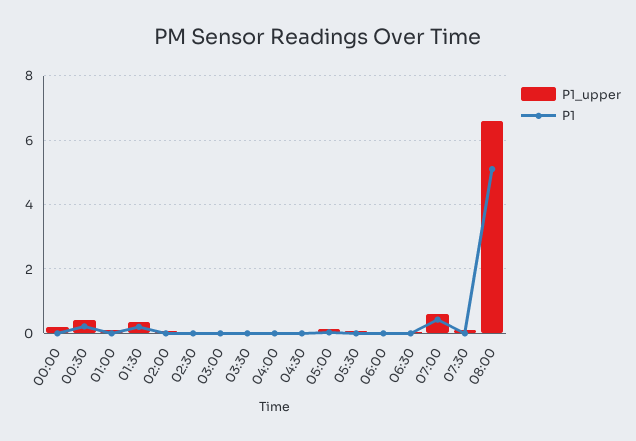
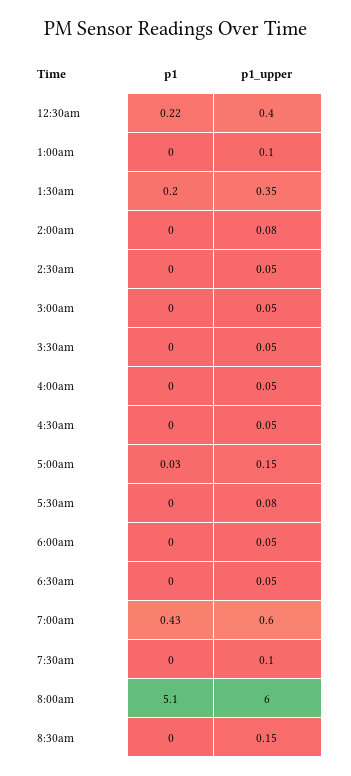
P1_upper, 00:00: 0.2 -> none
P1, 00:00: 0 -> none
P1_upper, 08:00: 6.6 -> 6
P1, 8:30am: none -> 0
P1_upper, 8:30am: none -> 0.15

